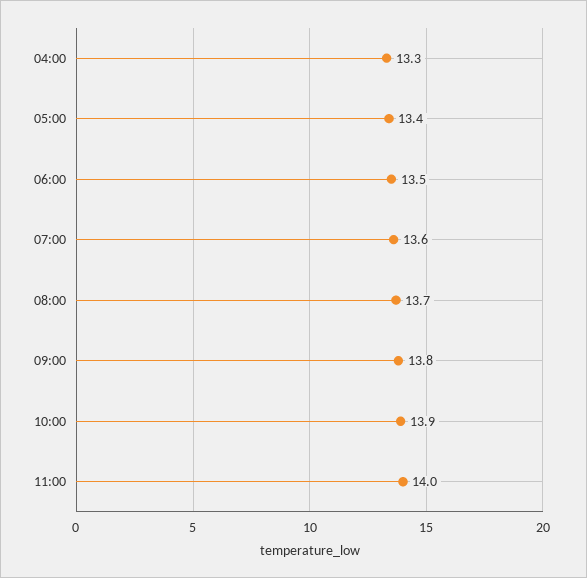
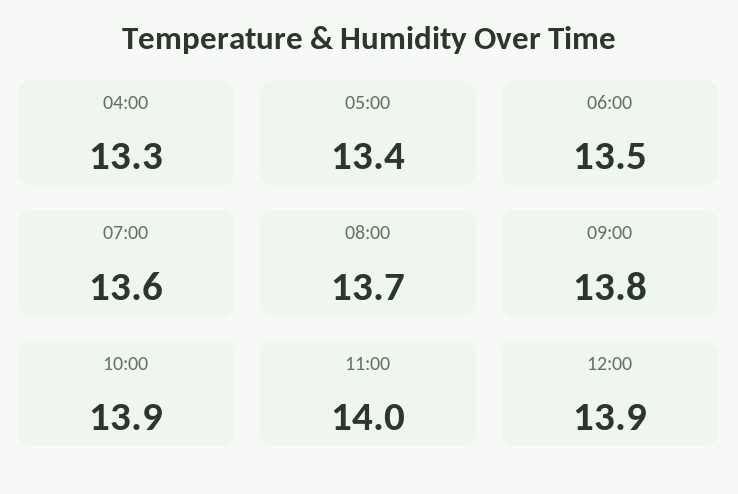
12:00: none -> 13.9

